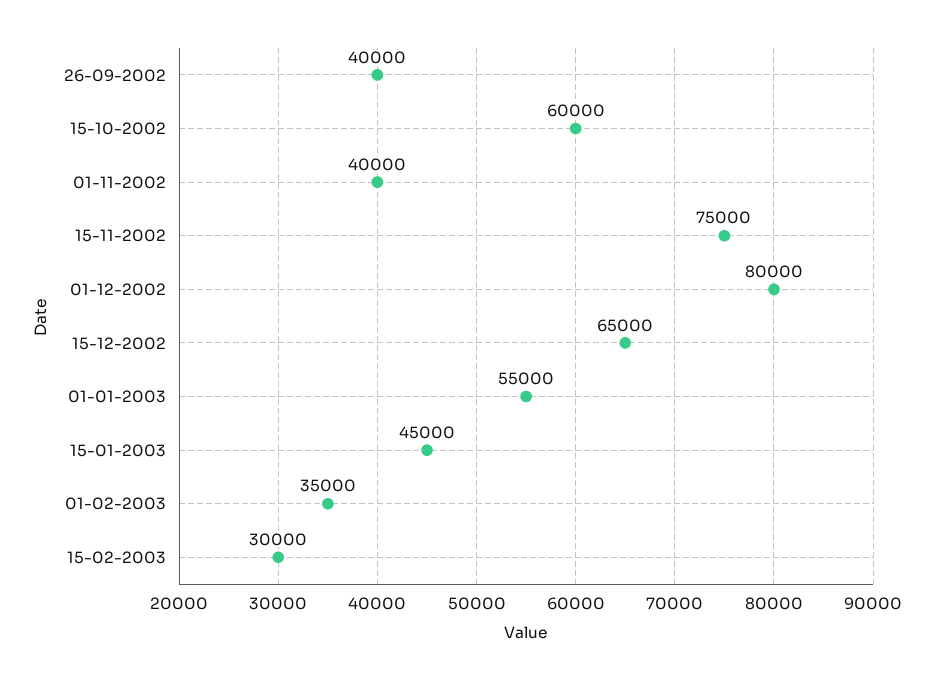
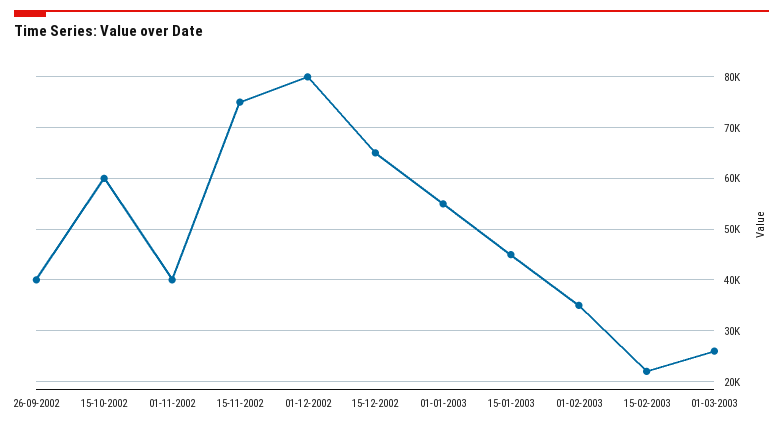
15-02-2003: 30000 -> 22000
01-03-2003: none -> 26000

